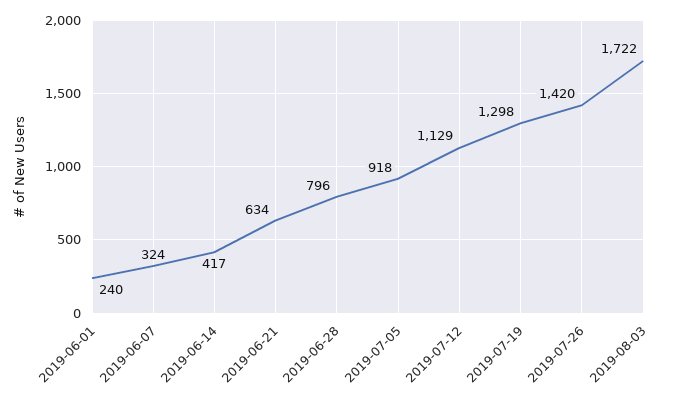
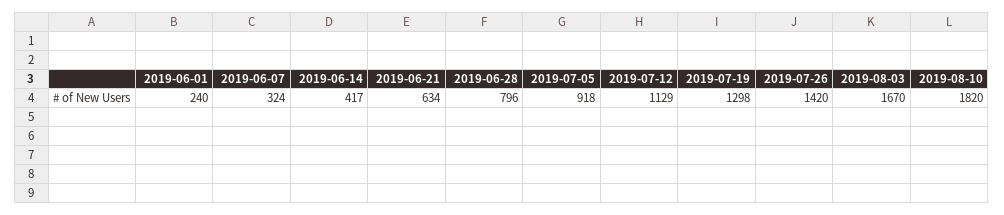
2019-08-03: 1722 -> 1670
2019-08-10: none -> 1820

